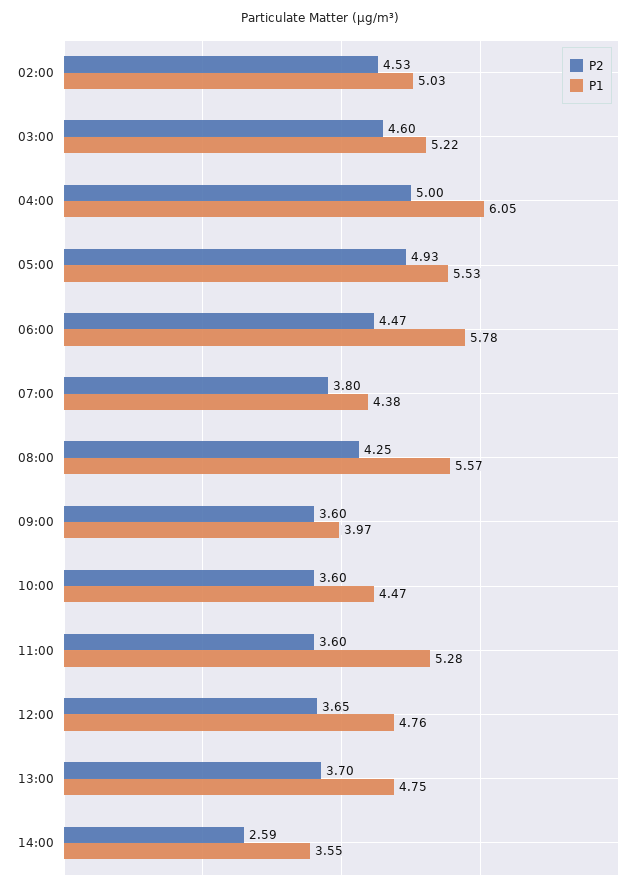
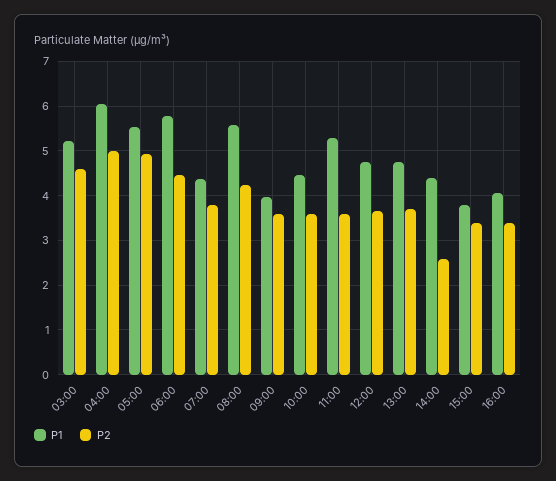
P2, 02:00: 4.53 -> none
P1, 02:00: 5.03 -> none
P1, 14:00: 3.55 -> 4.4
P1, 15:00: none -> 3.8
P2, 15:00: none -> 3.4
P1, 16:00: none -> 4
P2, 16:00: none -> 3.4

